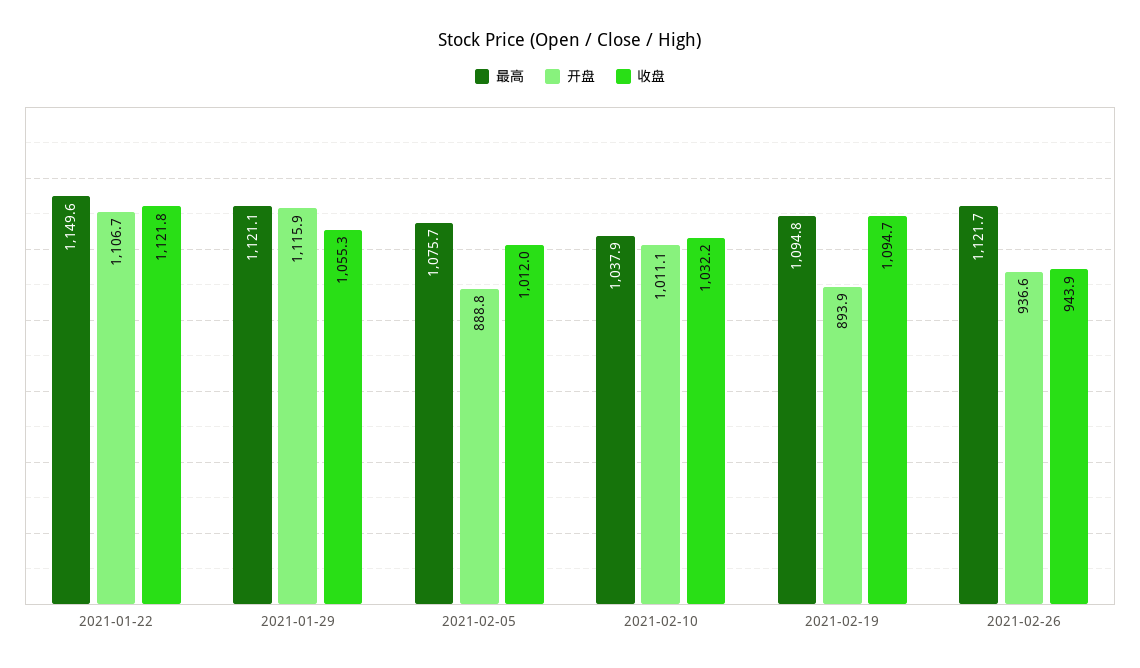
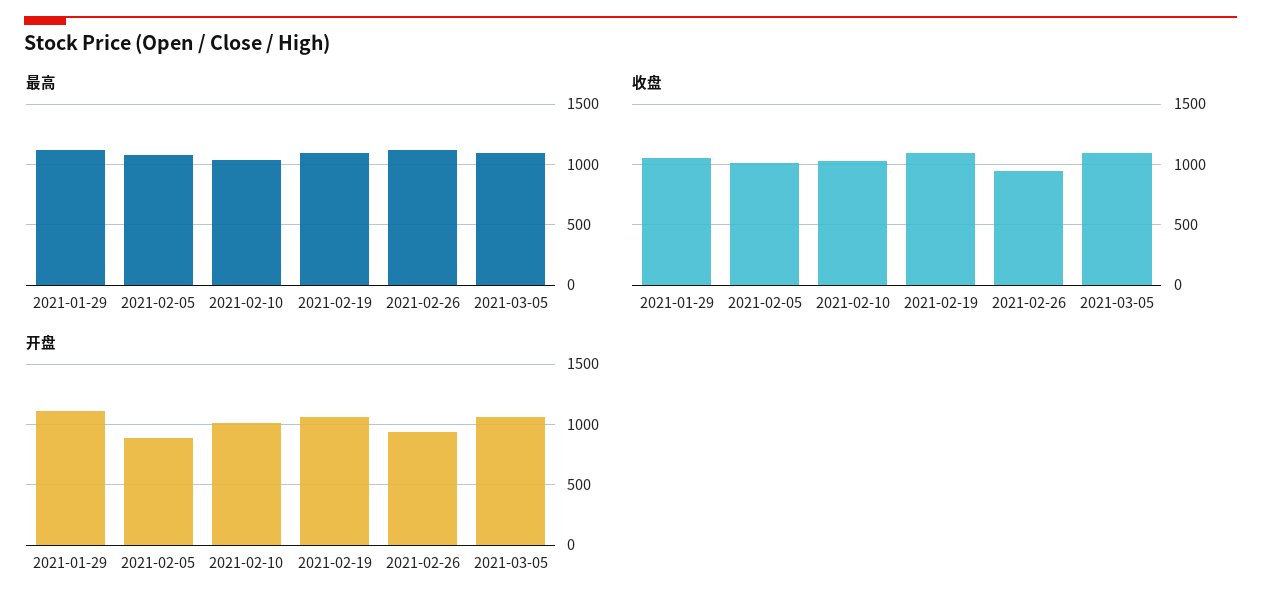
最高, 2021-01-22: 1149.6 -> none
开盘, 2021-01-22: 1106.7 -> none
收盘, 2021-01-22: 1121.8 -> none
开盘, 2021-02-19: 893.9 -> 1050
最高, 2021-03-05: none -> 1100
收盘, 2021-03-05: none -> 1100
开盘, 2021-03-05: none -> 1050

